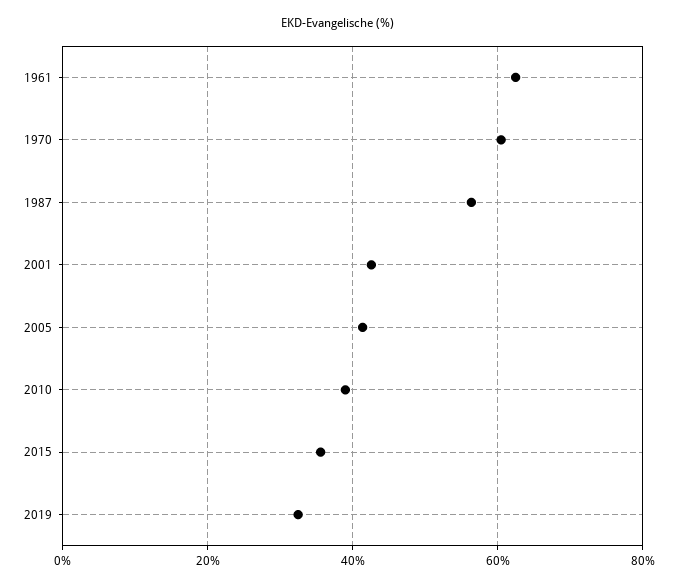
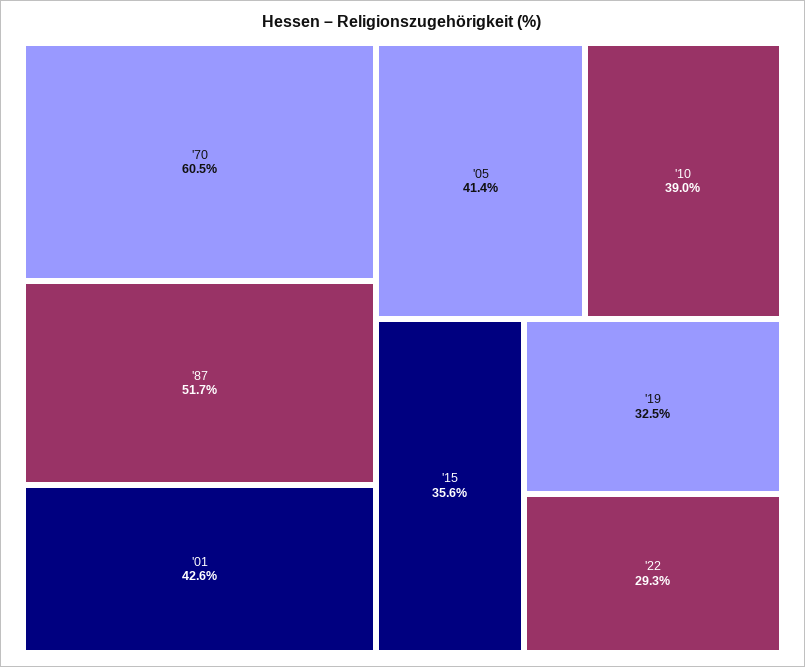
1961: 62 -> none
1987: 56 -> 51.7
'22: none -> 29.3

